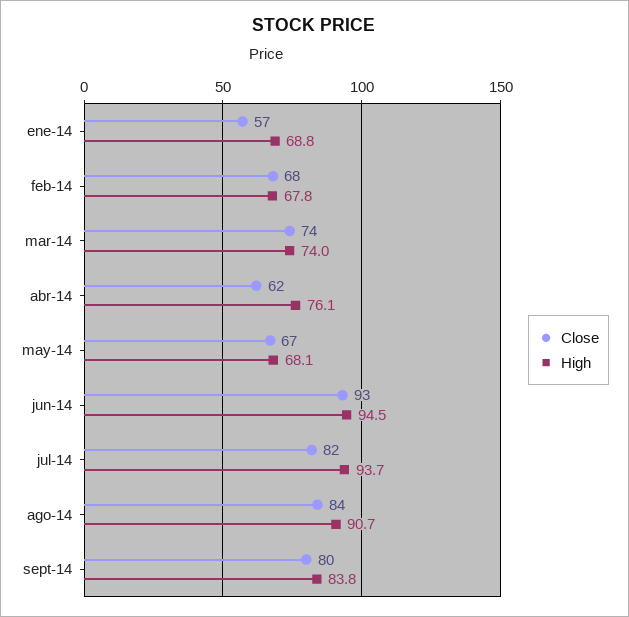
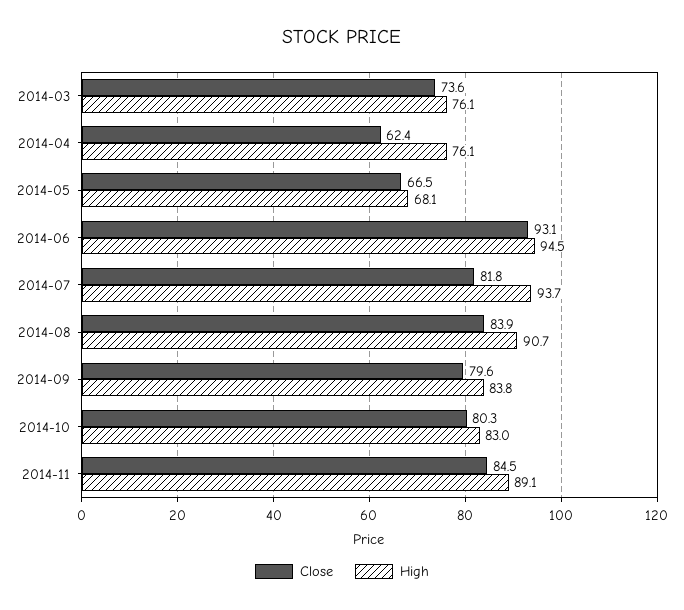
Close, ene-14: 57 -> none
High, ene-14: 68.8 -> none
Close, feb-14: 68 -> none
High, feb-14: 67.8 -> none
High, mar-14: 74 -> 76.1
Close, 2014-10: none -> 80.3
High, 2014-10: none -> 83
Close, 2014-11: none -> 84.5
High, 2014-11: none -> 89.1

